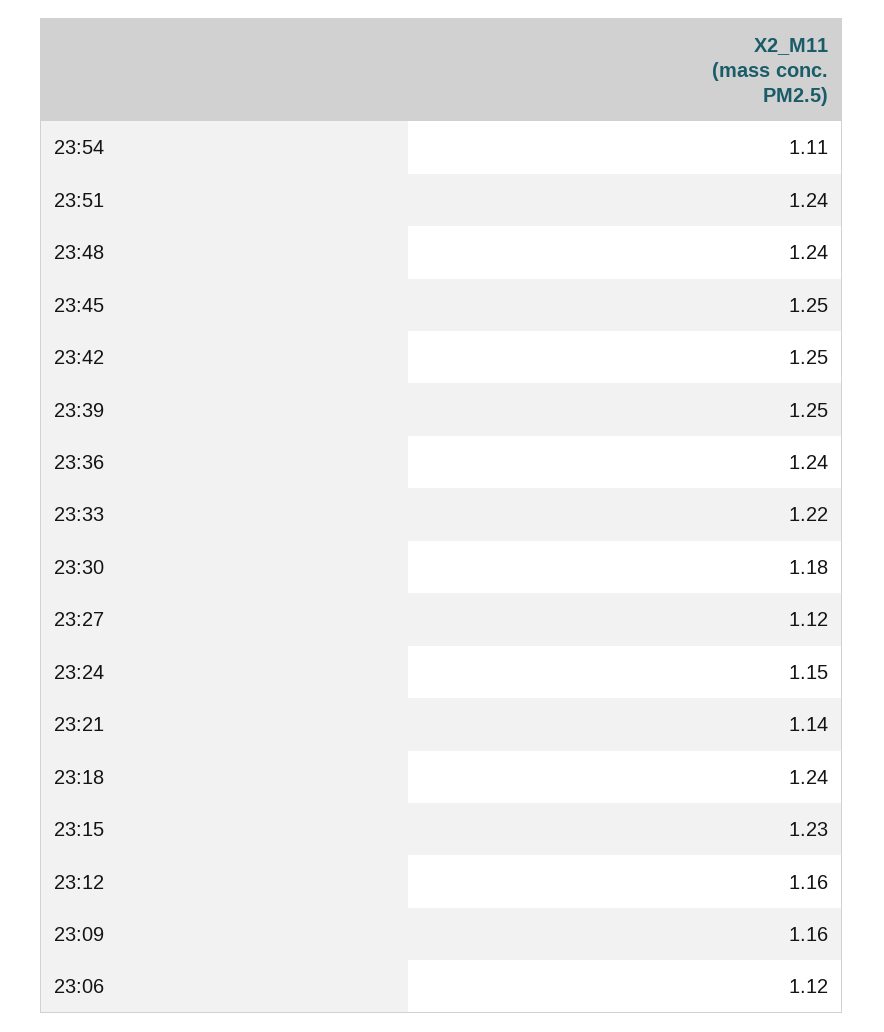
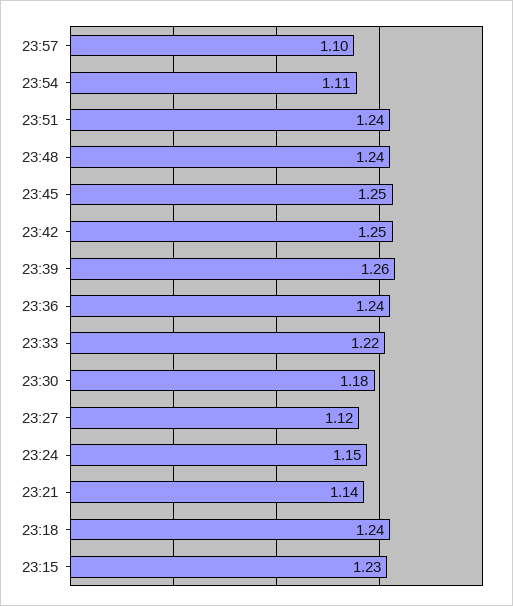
23:39: 1.25 -> 1.26
23:12: 1.16 -> none
23:09: 1.16 -> none
23:06: 1.12 -> none
23:57: none -> 1.1

